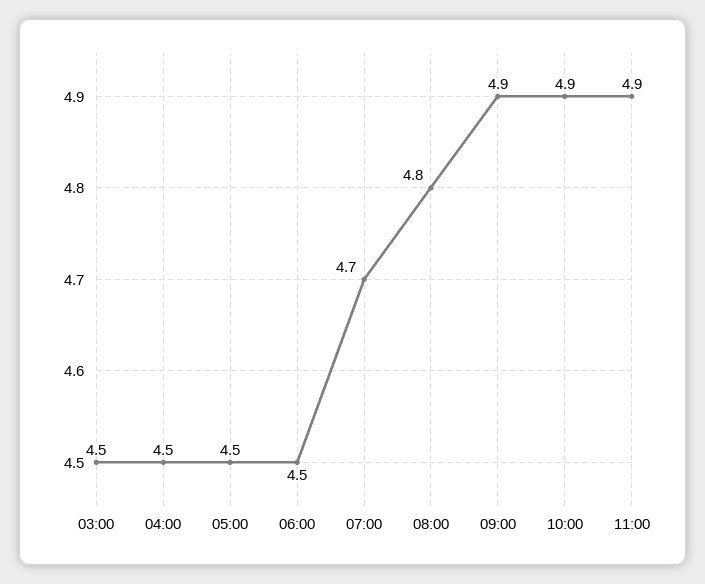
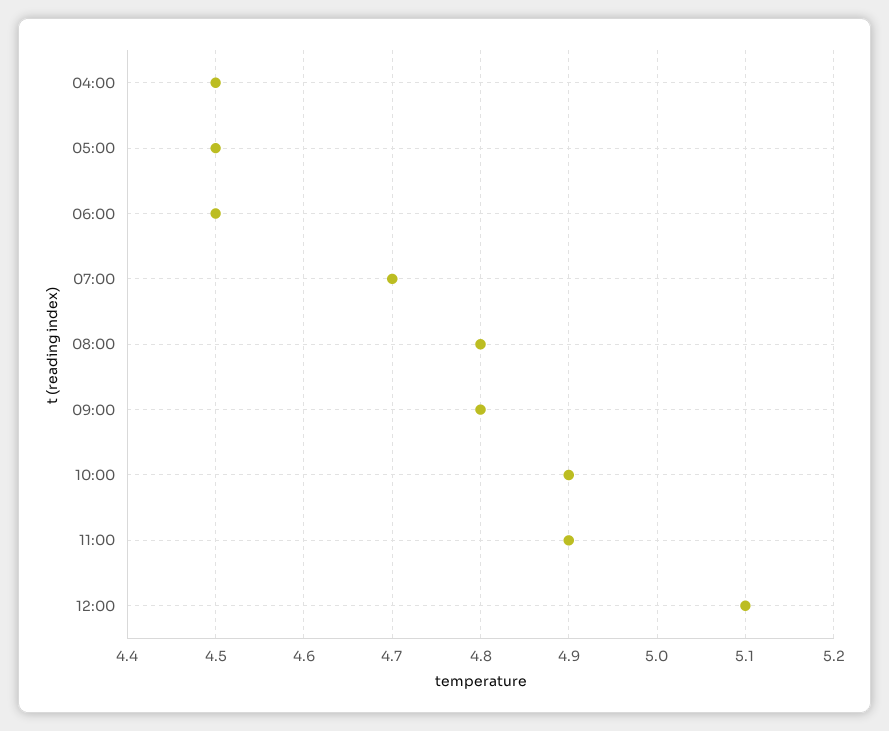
03:00: 4.5 -> none
09:00: 4.9 -> 4.8
12:00: none -> 5.1

